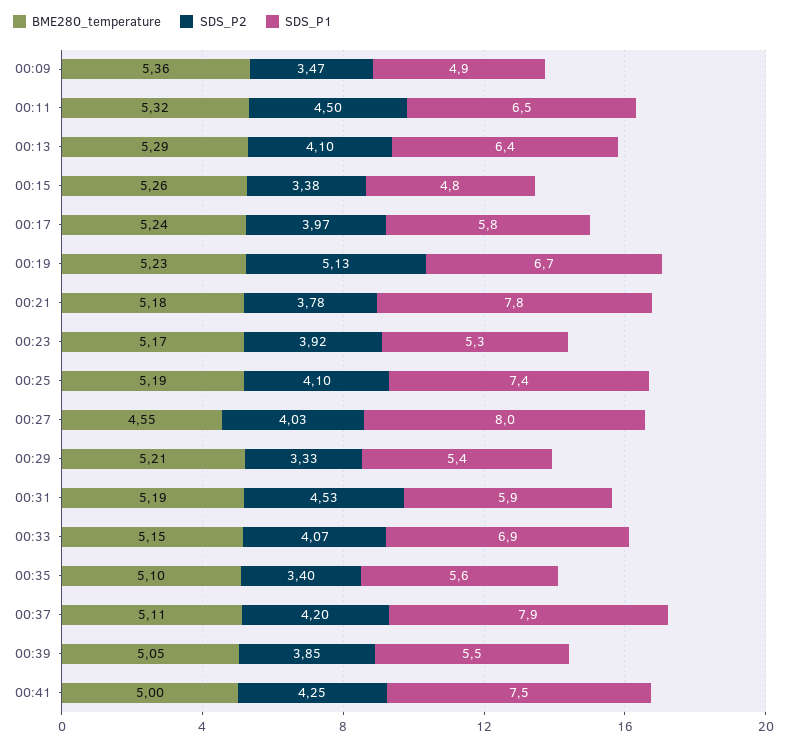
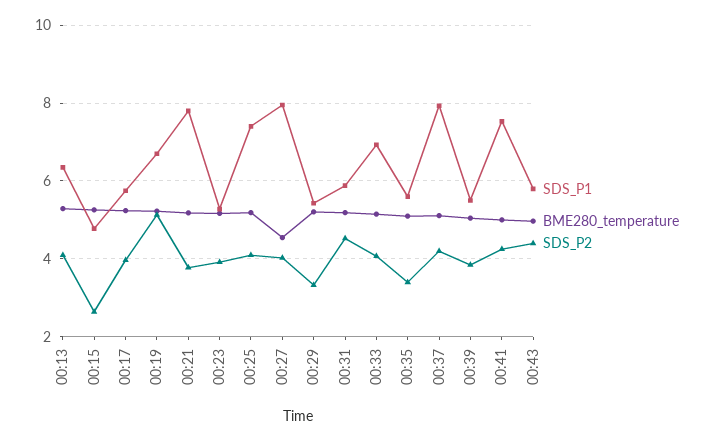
BME280_temperature, 00:09: 5.36 -> none
SDS_P2, 00:09: 3.47 -> none
SDS_P1, 00:09: 4.9 -> none
BME280_temperature, 00:11: 5.32 -> none
SDS_P2, 00:11: 4.5 -> none
SDS_P1, 00:11: 6.5 -> none
SDS_P2, 00:15: 3.38 -> 2.6
SDS_P1, 00:43: none -> 5.8
BME280_temperature, 00:43: none -> 5
SDS_P2, 00:43: none -> 4.4

